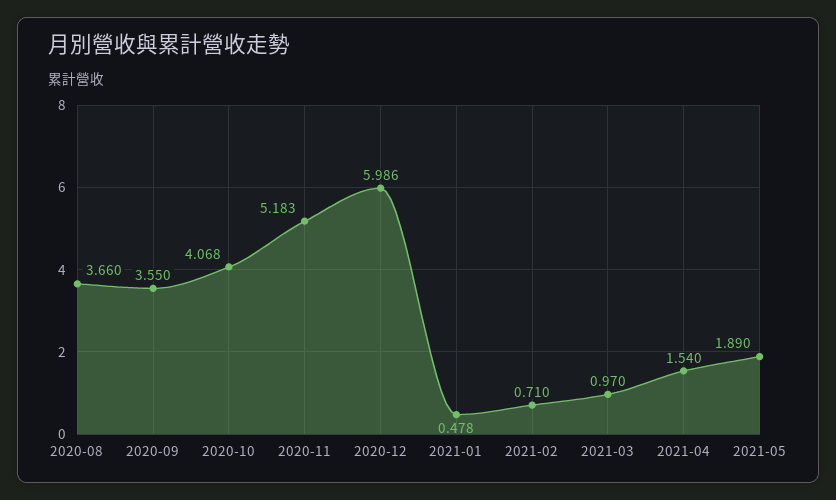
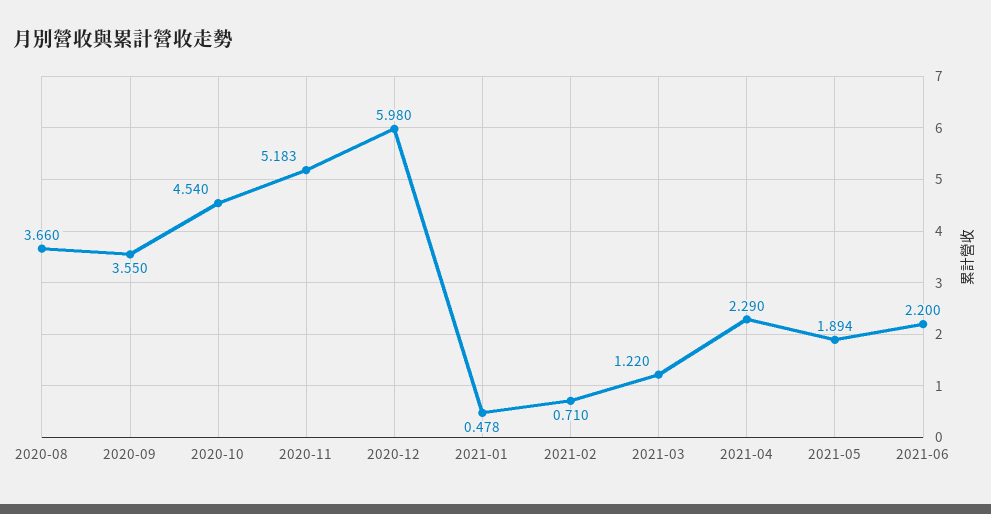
2020-10: 4.068 -> 4.54
2020-12: 5.986 -> 5.98
2021-03: 0.97 -> 1.22
2021-04: 1.54 -> 2.29
2021-05: 1.89 -> 1.894
2021-06: none -> 2.2

